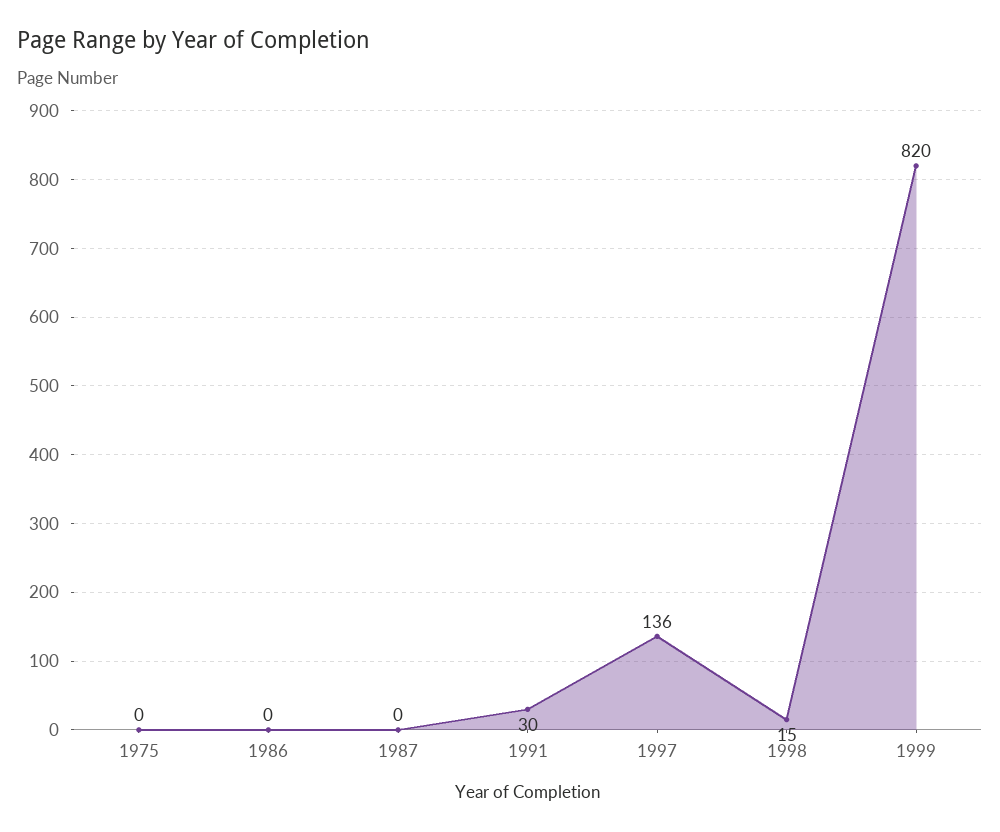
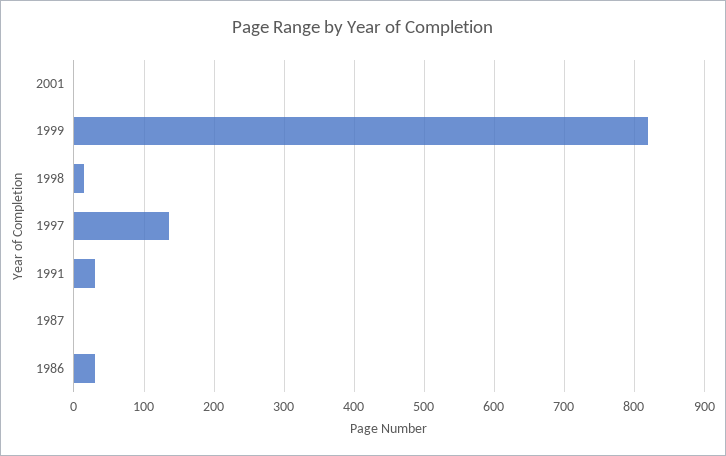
1975: 0 -> none
1986: 0 -> 30
2001: none -> 0

